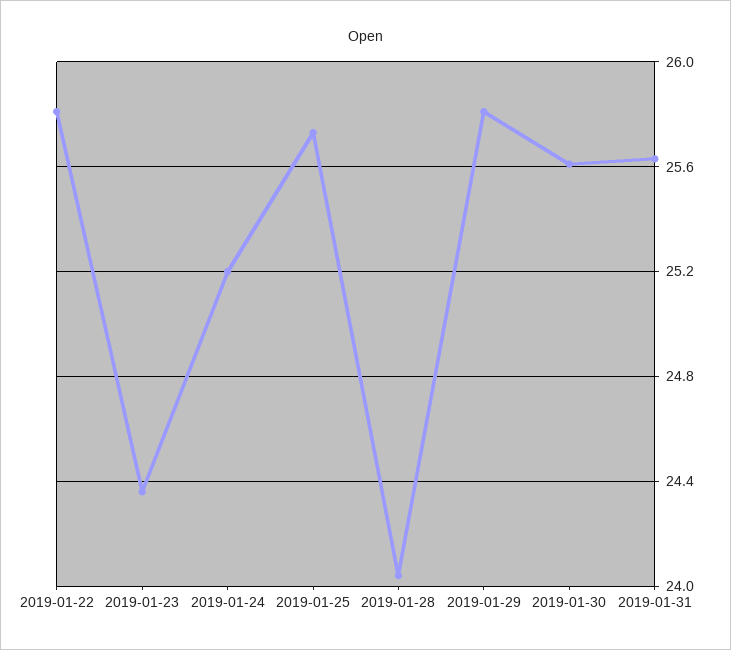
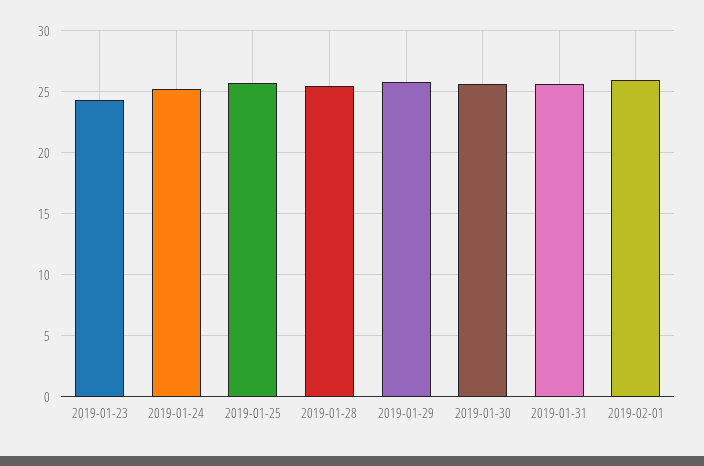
2019-01-22: 25.8 -> none
2019-01-28: 24.05 -> 25.5
2019-02-01: none -> 26

